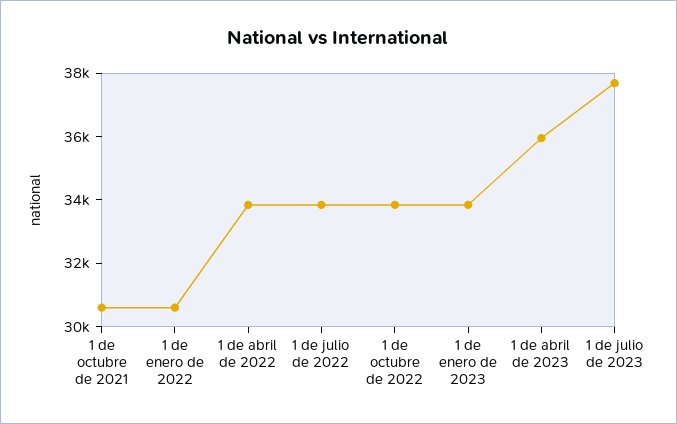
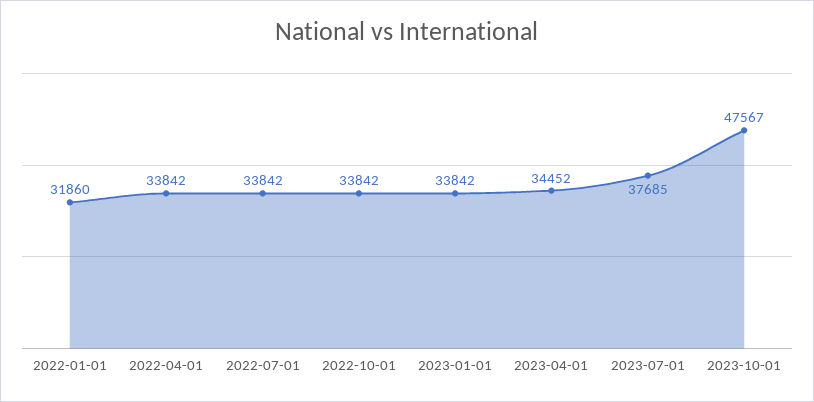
1 de octubre de 2021: 30500 -> none
1 de enero de 2022: 30500 -> 31860
1 de abril de 2023: 36000 -> 34452
2023-10-01: none -> 47567

